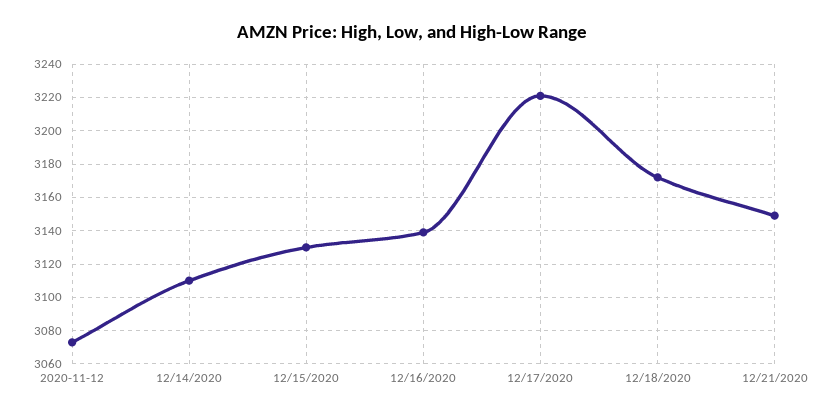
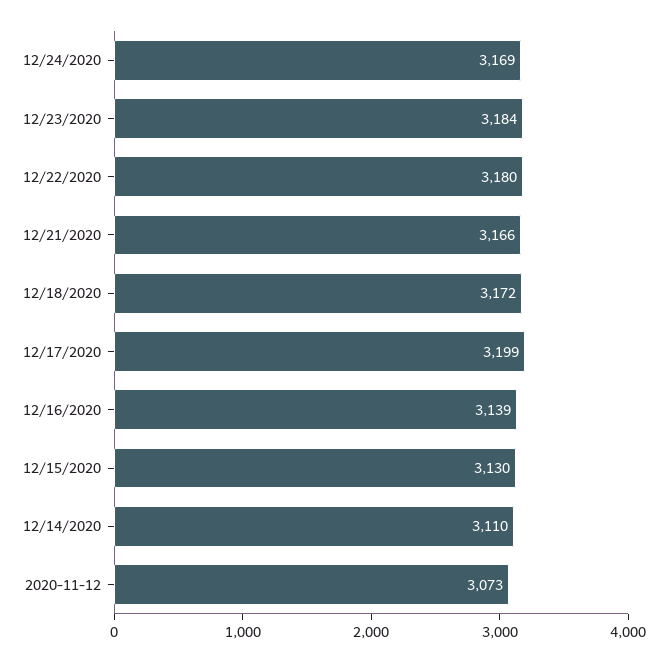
12/17/2020: 3220 -> 3199
12/21/2020: 3150 -> 3166
12/24/2020: none -> 3169
12/23/2020: none -> 3184
12/22/2020: none -> 3180

